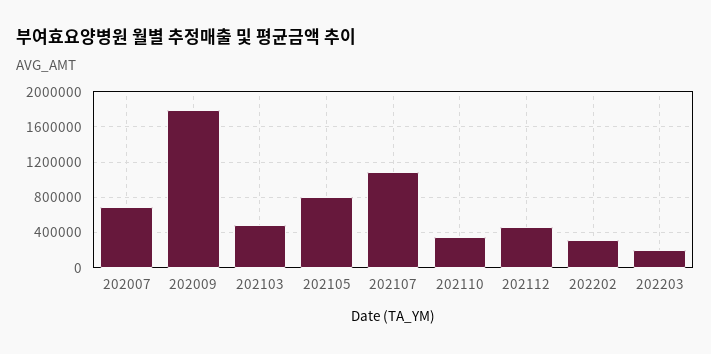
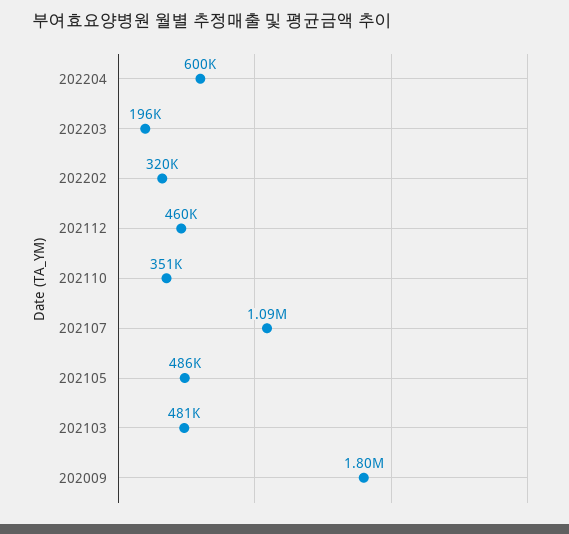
202007: 700000 -> none
202105: 800000 -> 486000
202204: none -> 600000

